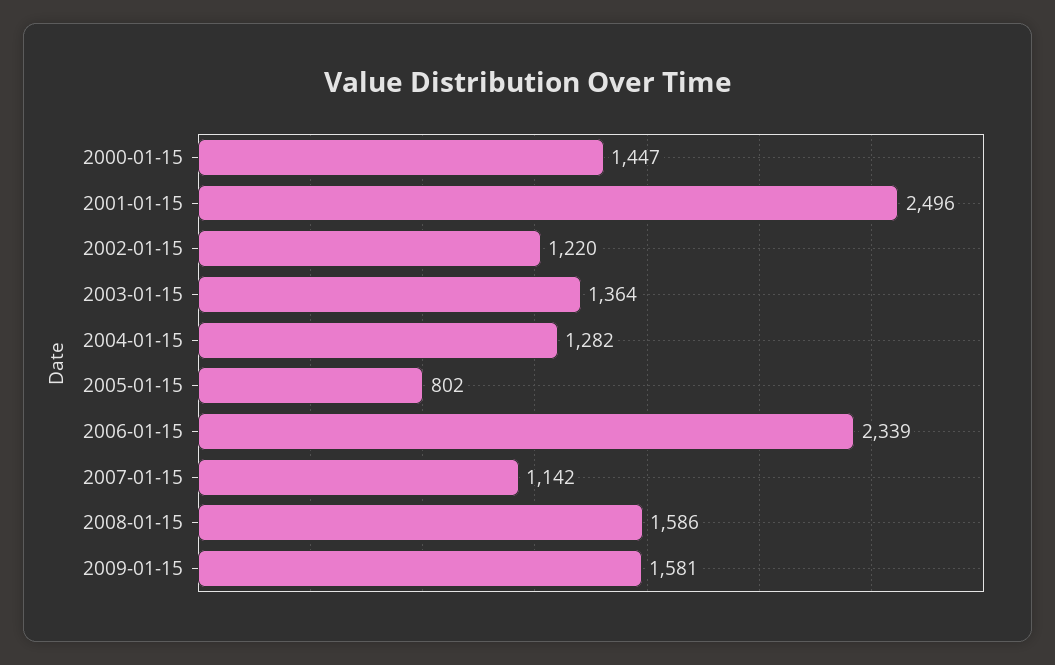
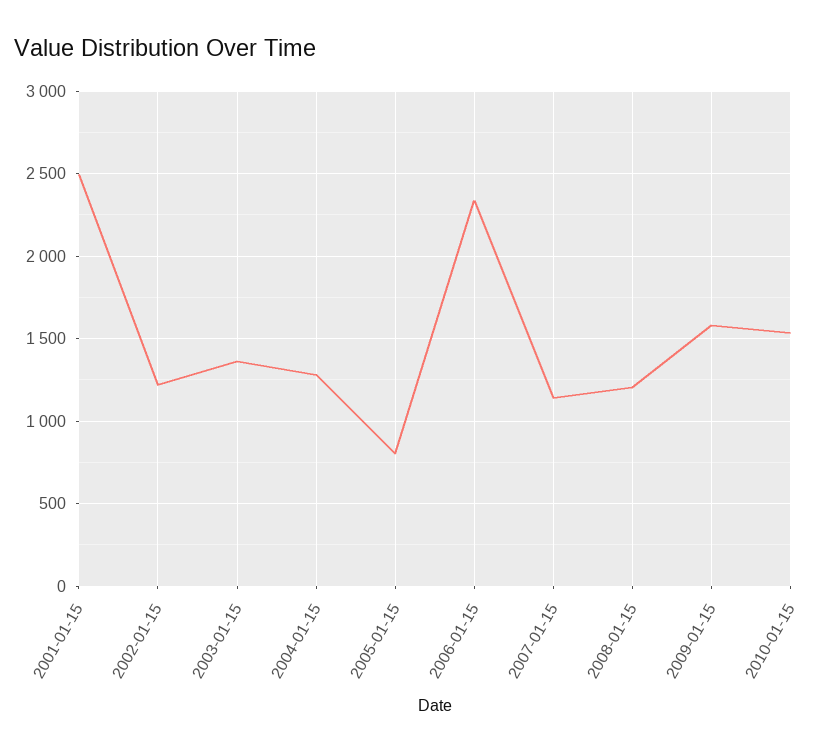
2000-01-15: 1447 -> none
2008-01-15: 1586 -> 1200
2010-01-15: none -> 1550

